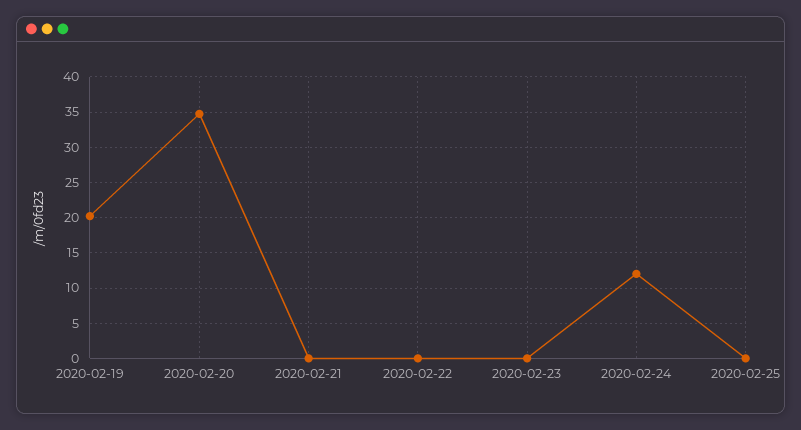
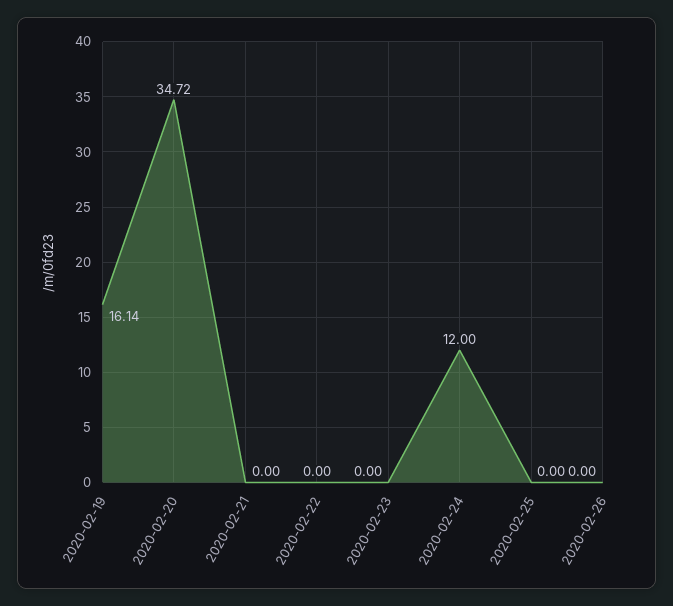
2020-02-19: 20 -> 16.14
2020-02-26: none -> 0

